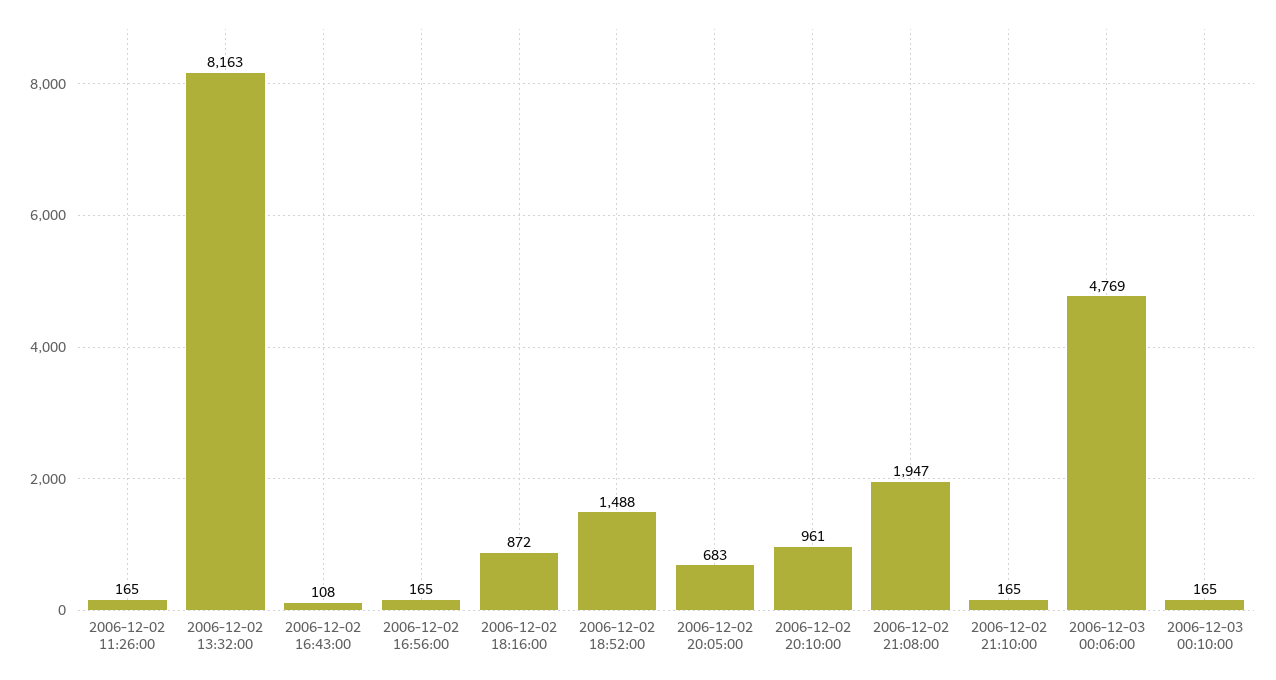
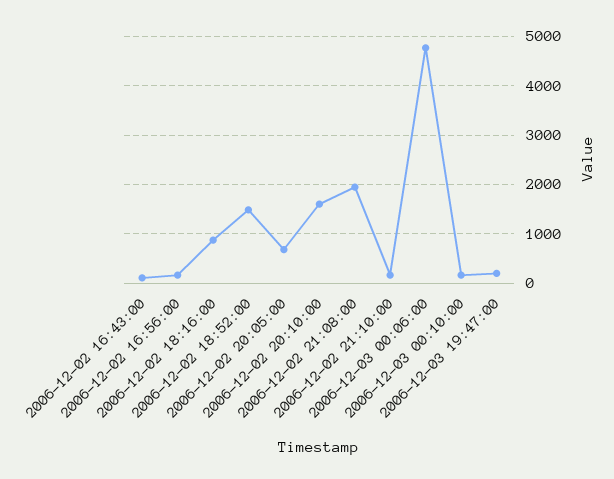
2006-12-02 11:26:00: 165 -> none
2006-12-02 13:32:00: 8163 -> none
2006-12-02 20:10:00: 961 -> 1600
2006-12-03 19:47:00: none -> 200

